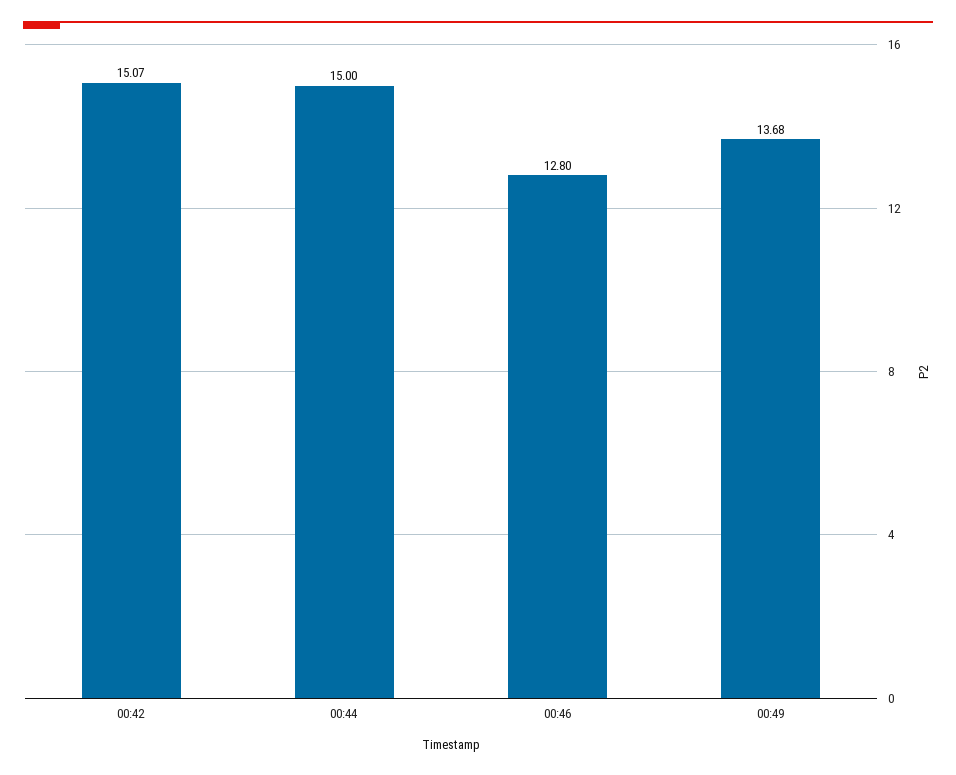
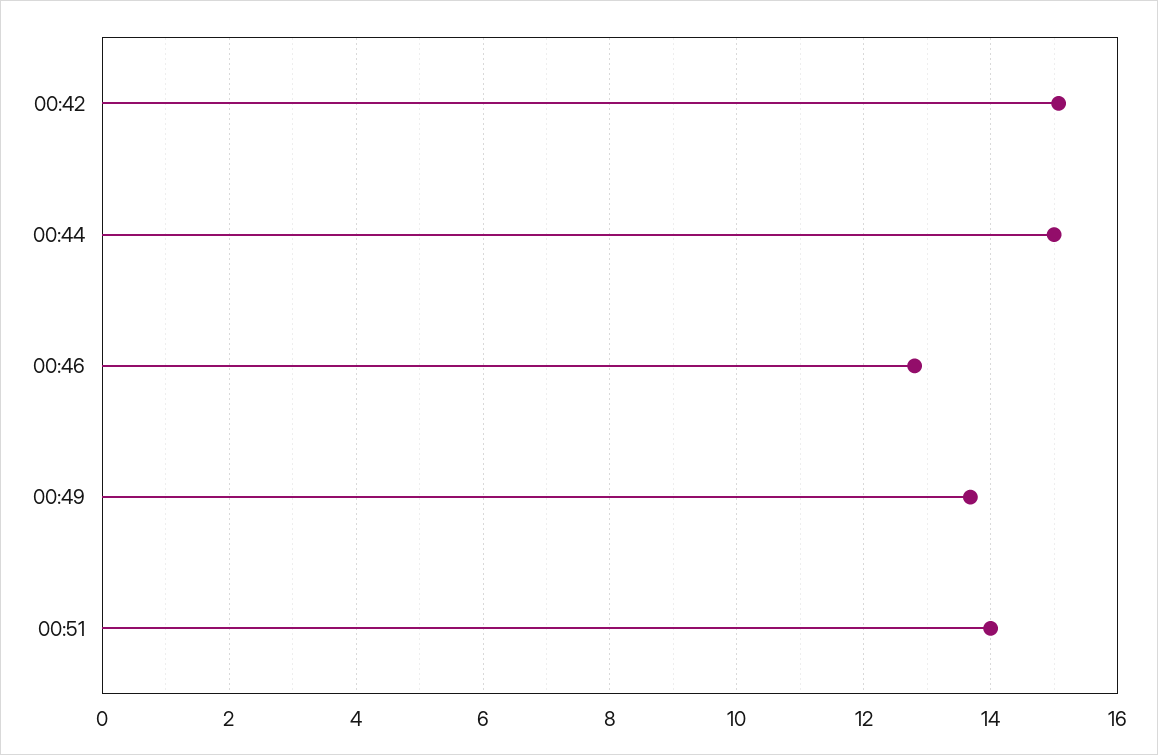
00:51: none -> 14

